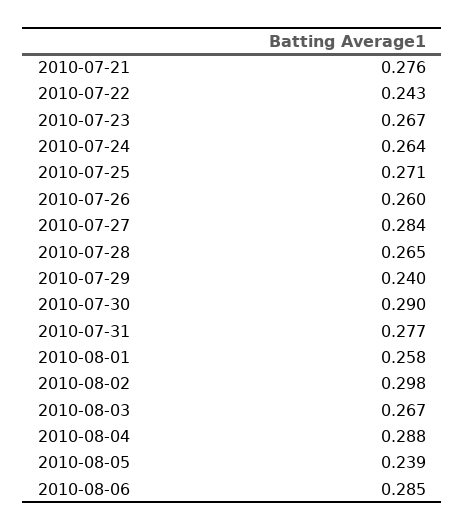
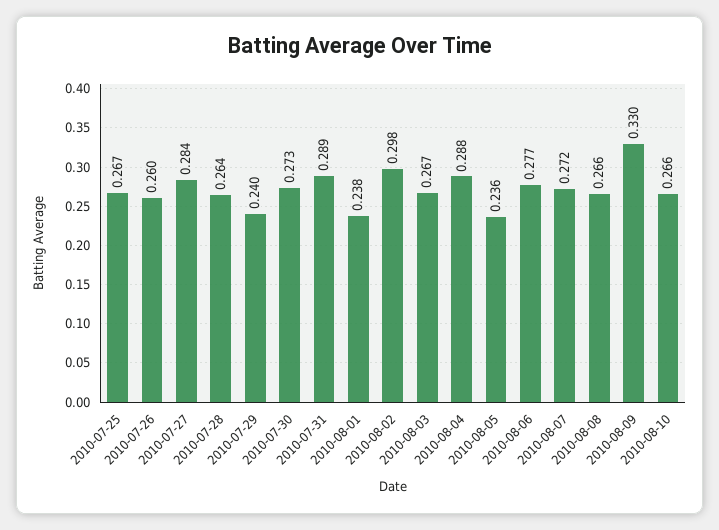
2010-07-21: 0.276 -> none
2010-07-22: 0.243 -> none
2010-07-23: 0.267 -> none
2010-07-24: 0.264 -> none
2010-07-25: 0.271 -> 0.267
2010-07-28: 0.265 -> 0.264
2010-07-30: 0.29 -> 0.273
2010-07-31: 0.277 -> 0.289
2010-08-01: 0.258 -> 0.238
2010-08-05: 0.239 -> 0.236
2010-08-06: 0.285 -> 0.277
2010-08-07: none -> 0.272
2010-08-08: none -> 0.266
2010-08-09: none -> 0.33
2010-08-10: none -> 0.266

